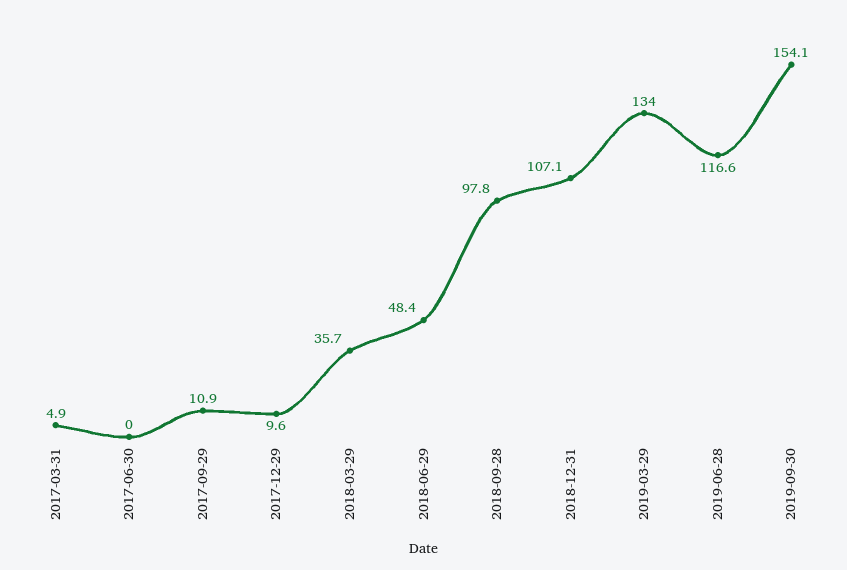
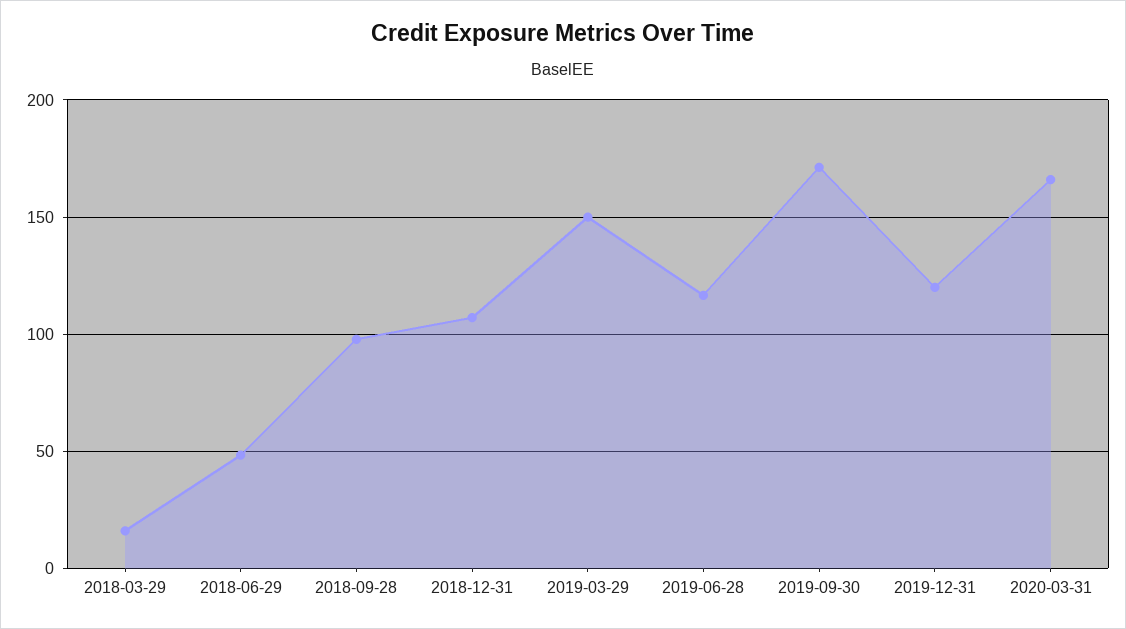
2017-03-31: 4.9 -> none
2017-06-30: 0 -> none
2017-09-29: 10.9 -> none
2017-12-29: 9.6 -> none
2018-03-29: 35.7 -> 15
2019-03-29: 134 -> 150
2019-09-30: 154.1 -> 170
2019-12-31: none -> 120
2020-03-31: none -> 165

